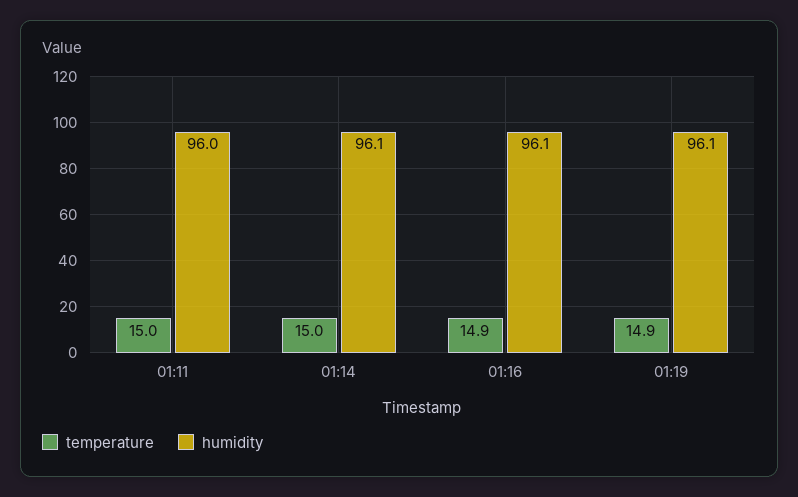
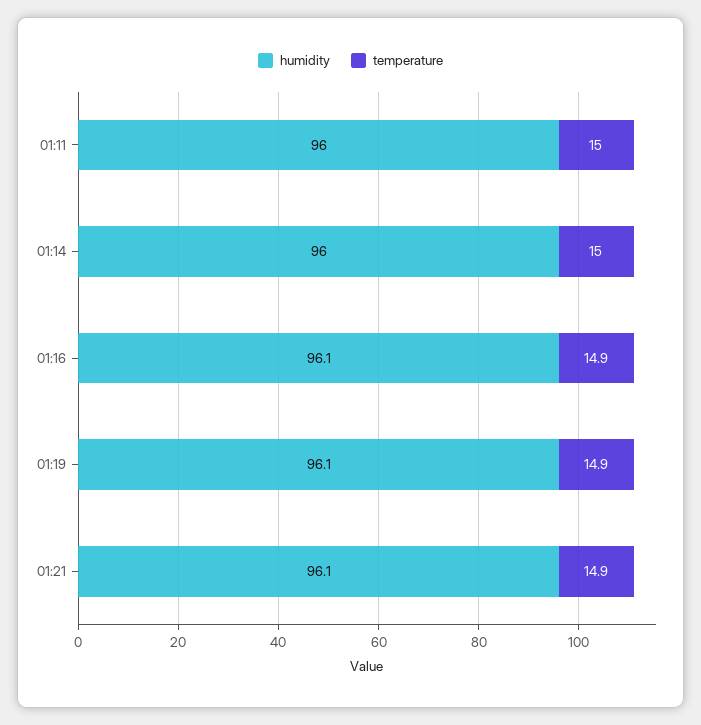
humidity, 01:14: 96.1 -> 96
humidity, 01:21: none -> 96.1
temperature, 01:21: none -> 14.9

